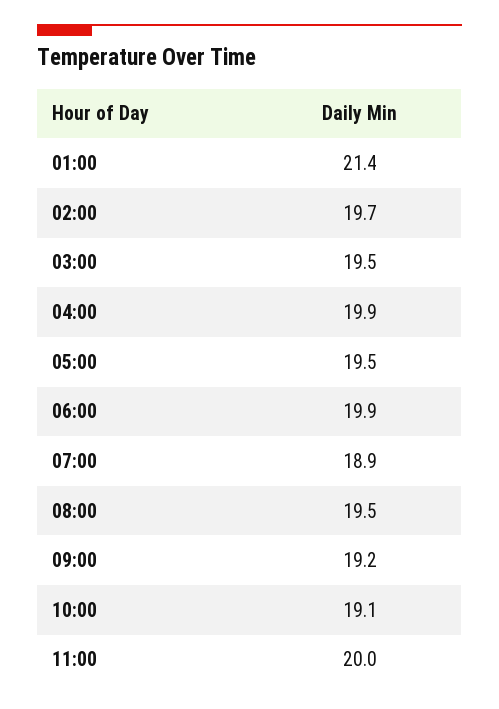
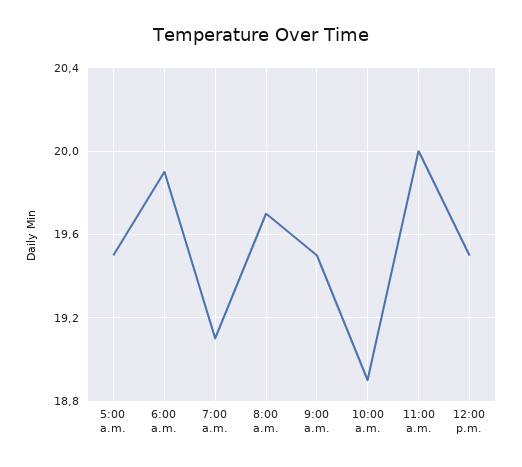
01:00: 21.4 -> none
02:00: 19.7 -> none
03:00: 19.5 -> none
04:00: 19.9 -> none
07:00: 18.9 -> 19.1
08:00: 19.5 -> 19.7
09:00: 19.2 -> 19.5
10:00: 19.1 -> 18.9
12:00 p.m.: none -> 19.5

